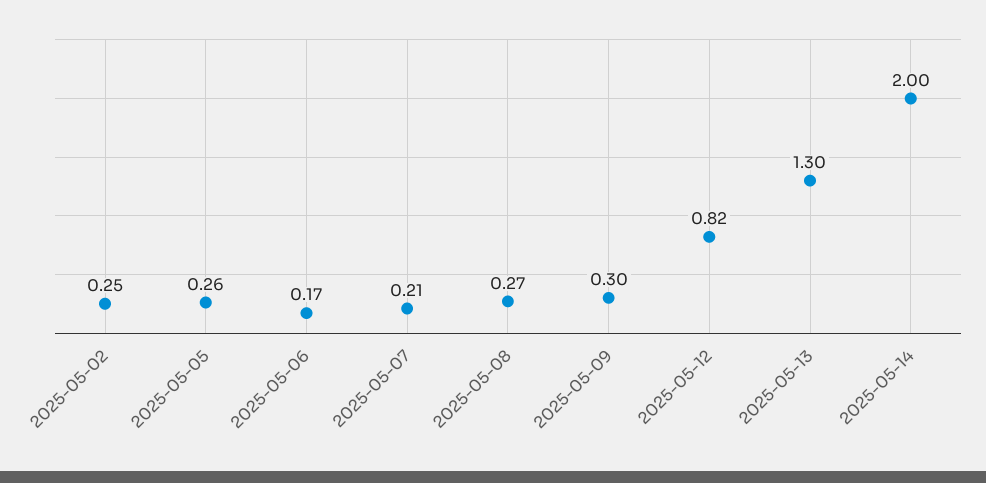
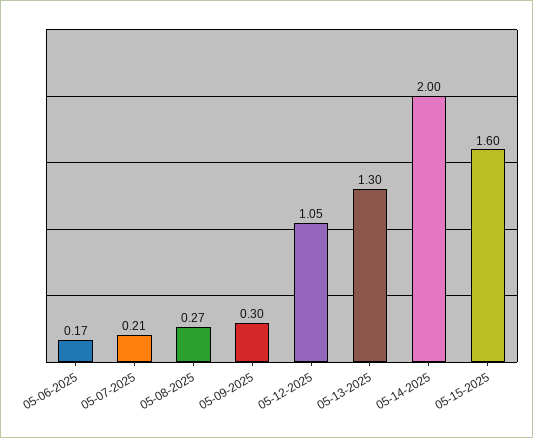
2025-05-02: 0.25 -> none
2025-05-05: 0.26 -> none
2025-05-12: 0.82 -> 1.05
05-15-2025: none -> 1.6

